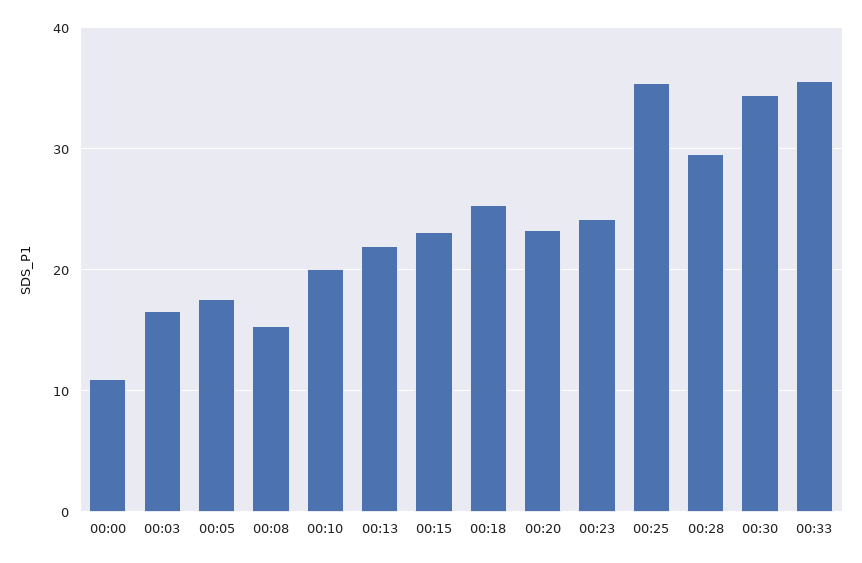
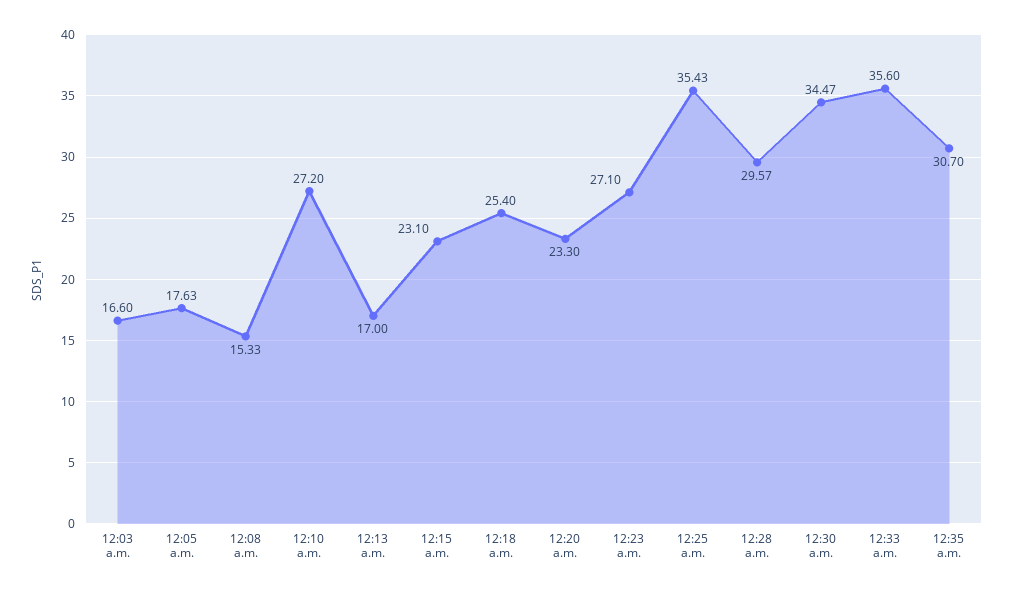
00:00: 11 -> none
00:10: 20 -> 27.2
00:13: 22 -> 17
00:23: 24 -> 27.1
12:35 a.m.: none -> 30.7

